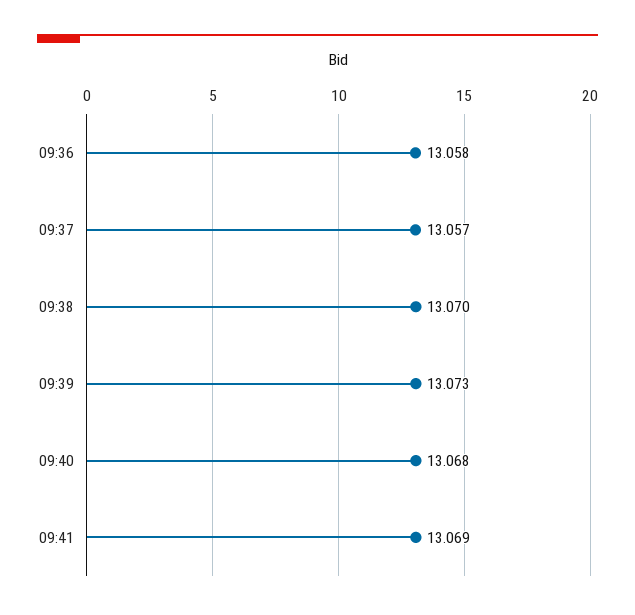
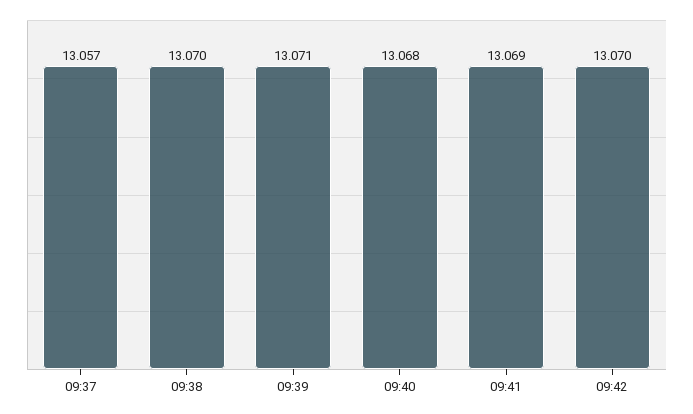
09:36: 13.058 -> none
09:39: 13.073 -> 13.071
09:42: none -> 13.07

